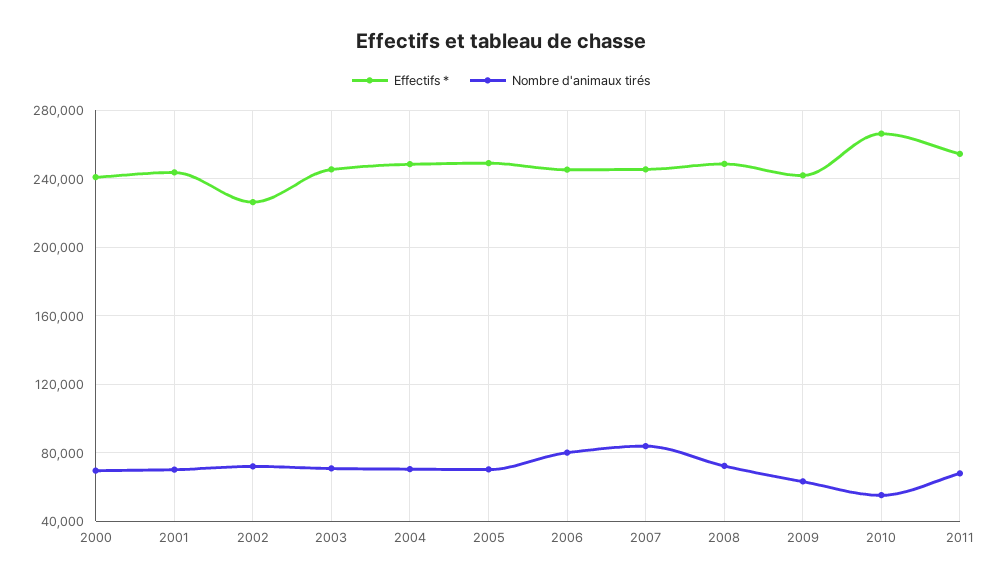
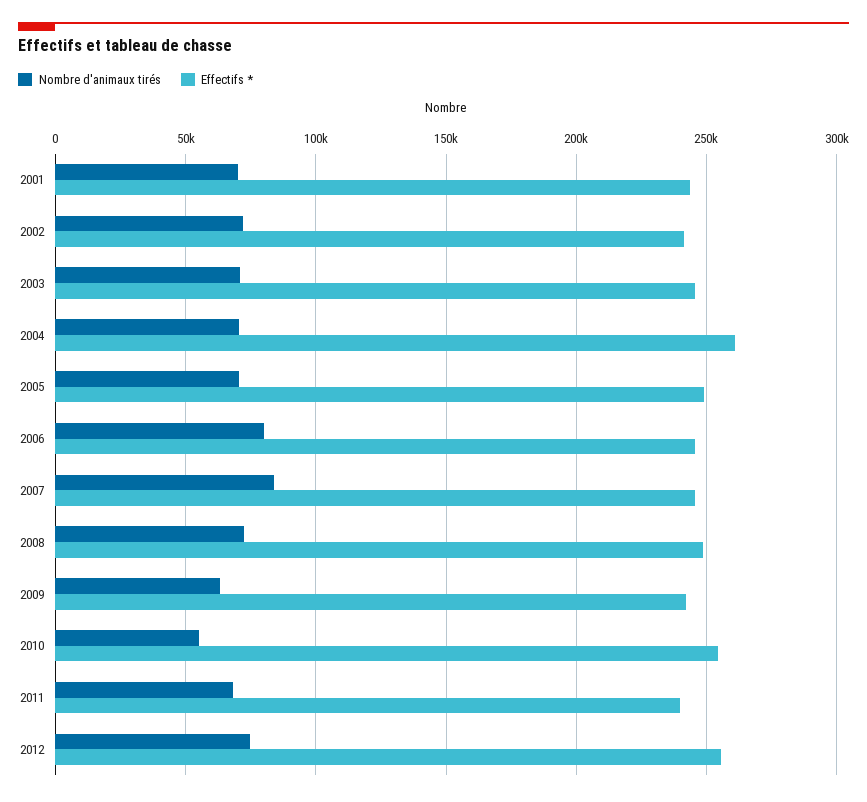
Effectifs *, 2000: 240000 -> none
Nombre d'animaux tirés, 2000: 70000 -> none
Effectifs *, 2002: 225000 -> 240000
Effectifs *, 2004: 250000 -> 260000
Effectifs *, 2010: 265000 -> 255000
Effectifs *, 2011: 255000 -> 240000
Nombre d'animaux tirés, 2012: none -> 75000
Effectifs *, 2012: none -> 255000

